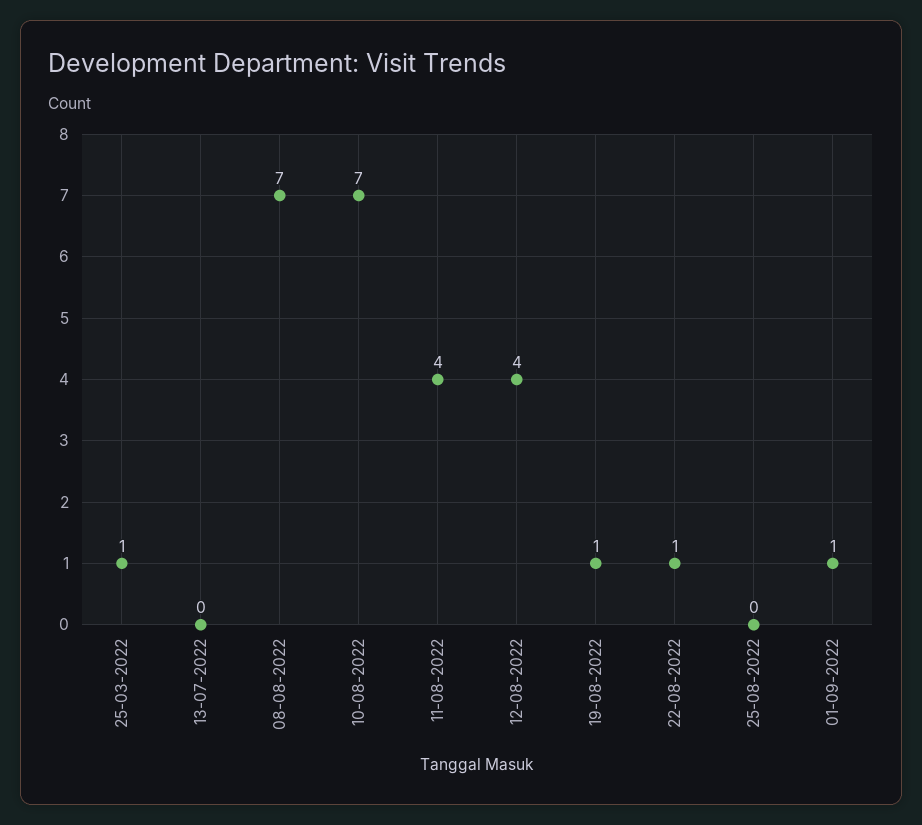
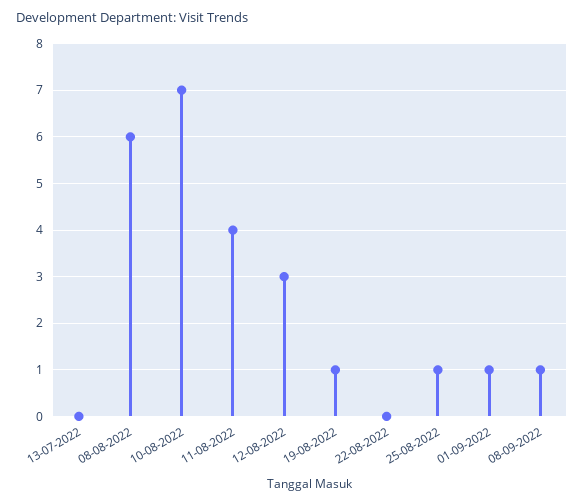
25-03-2022: 1 -> none
08-08-2022: 7 -> 6
12-08-2022: 4 -> 3
22-08-2022: 1 -> 0
25-08-2022: 0 -> 1
08-09-2022: none -> 1

